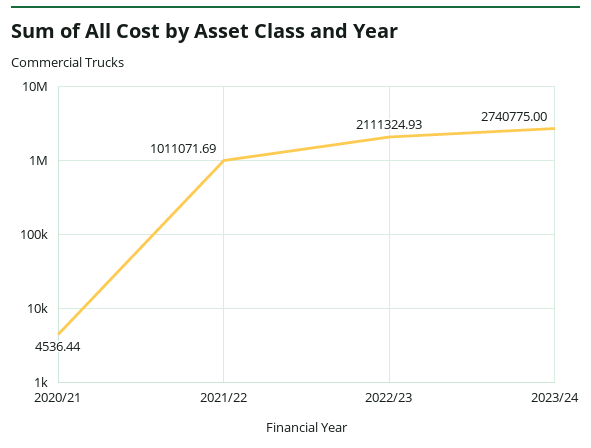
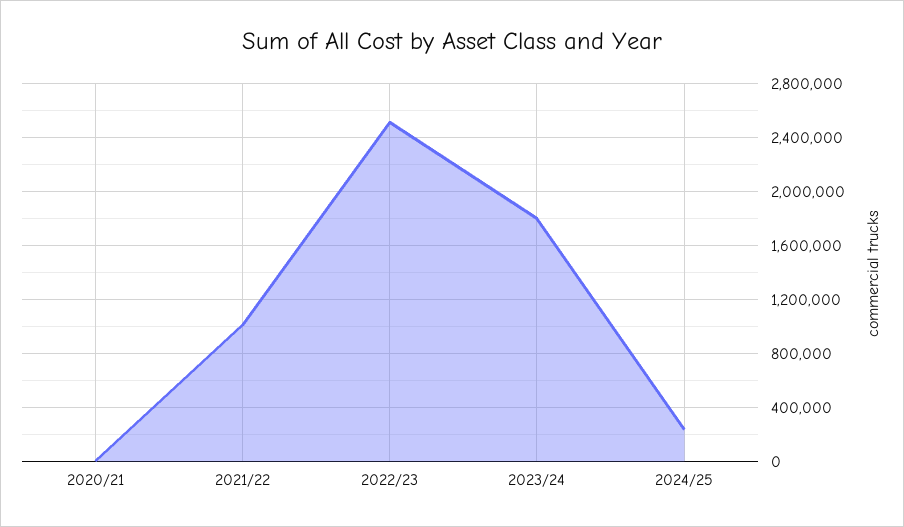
2022/23: 2111324.93 -> 2500000
2023/24: 2740775 -> 1800000
2024/25: none -> 250000

